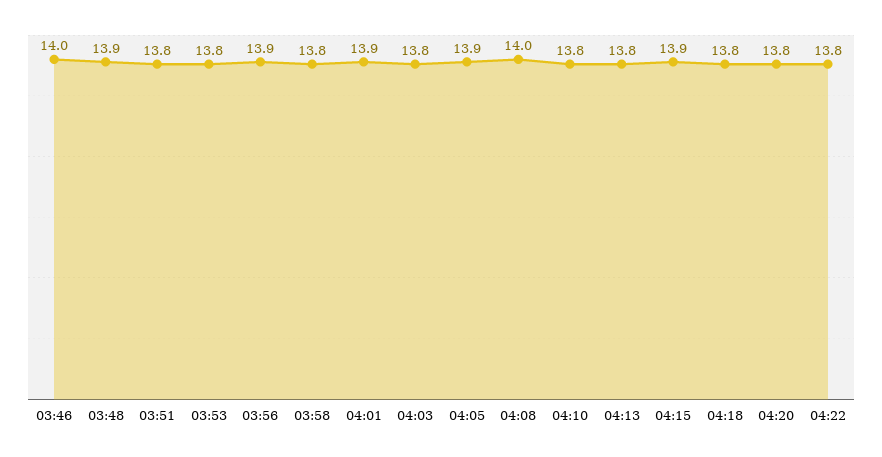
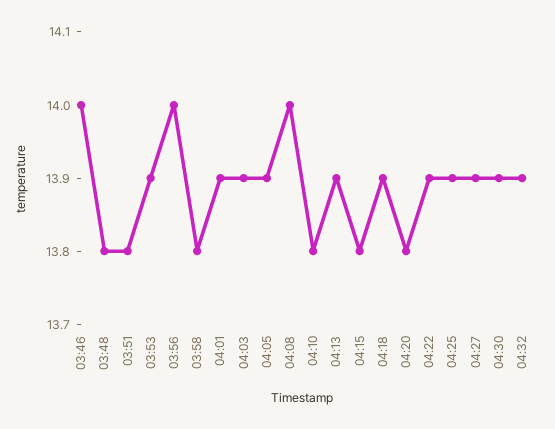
03:48: 13.9 -> 13.8
03:53: 13.8 -> 13.9
03:56: 13.9 -> 14
04:03: 13.8 -> 13.9
04:13: 13.8 -> 13.9
04:15: 13.9 -> 13.8
04:18: 13.8 -> 13.9
04:22: 13.8 -> 13.9
04:25: none -> 13.9
04:27: none -> 13.9
04:30: none -> 13.9
04:32: none -> 13.9

